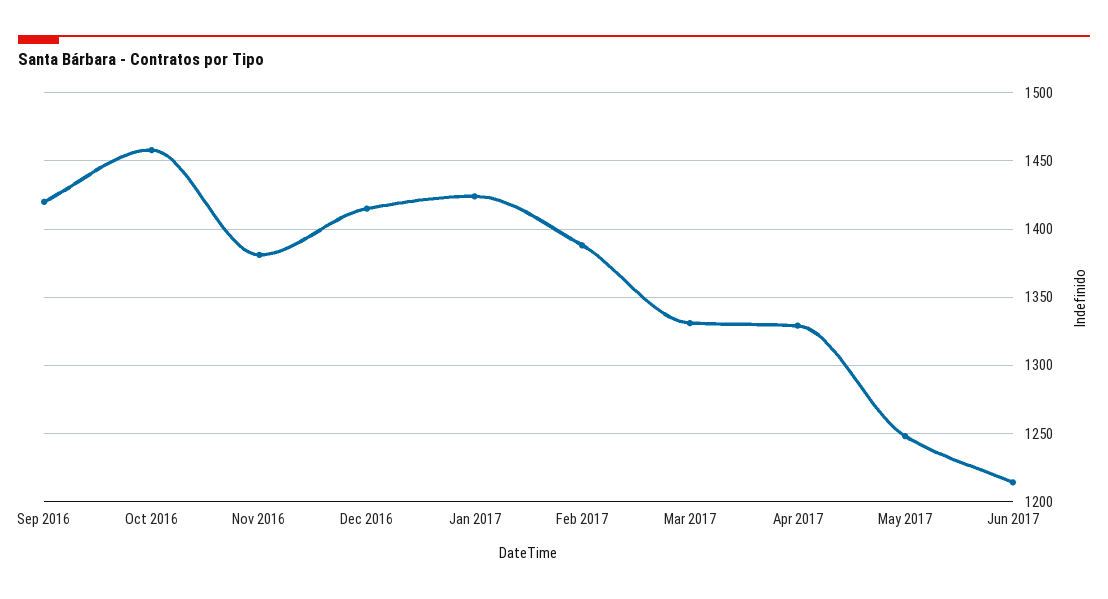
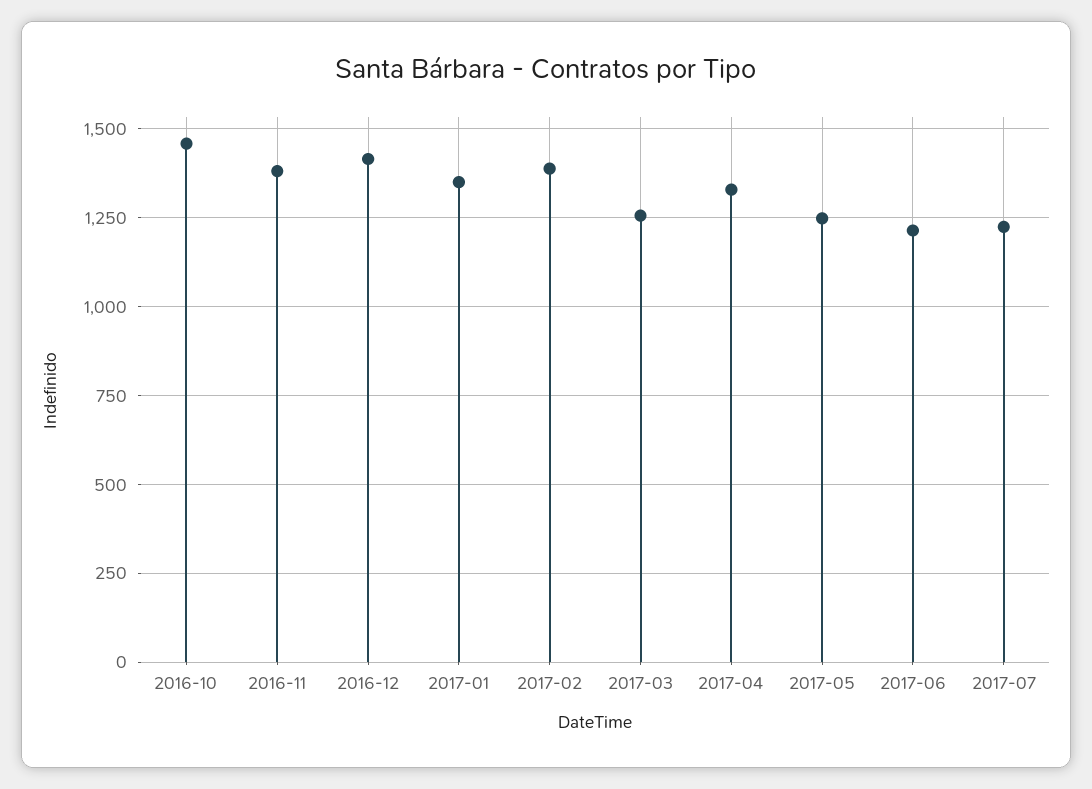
Sep 2016: 1420 -> none
Jan 2017: 1425 -> 1350
Mar 2017: 1330 -> 1250
2017-07: none -> 1225

